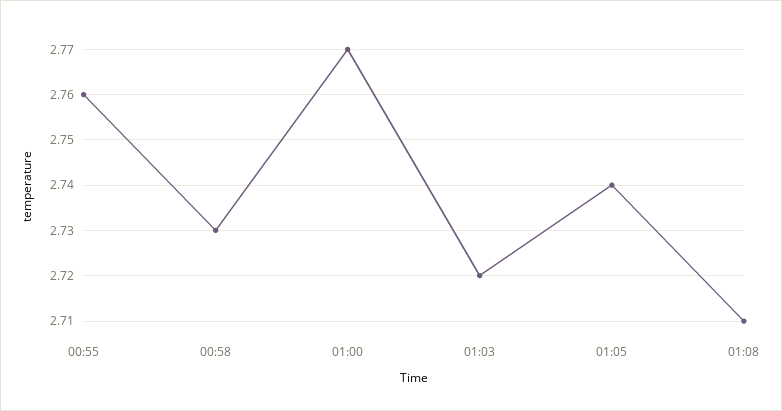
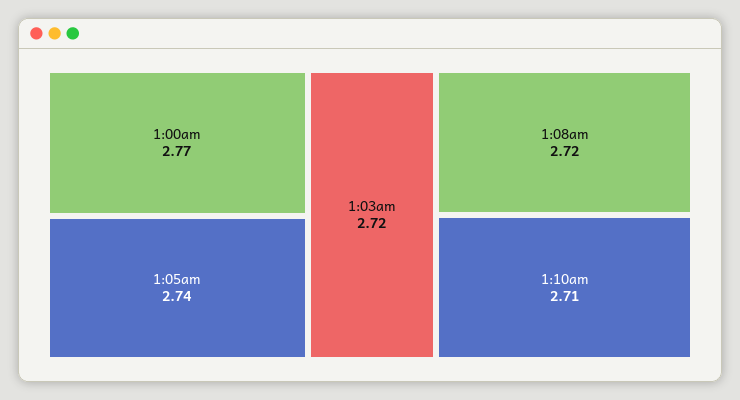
00:55: 2.76 -> none
00:58: 2.73 -> none
01:08: 2.71 -> 2.72
1:10am: none -> 2.71

